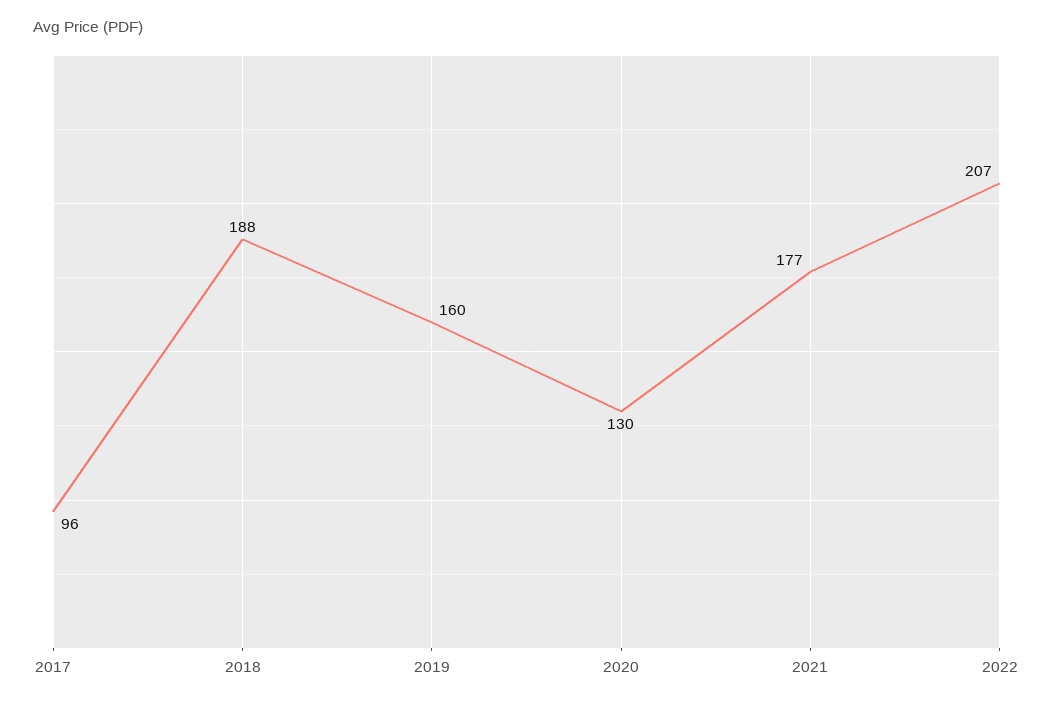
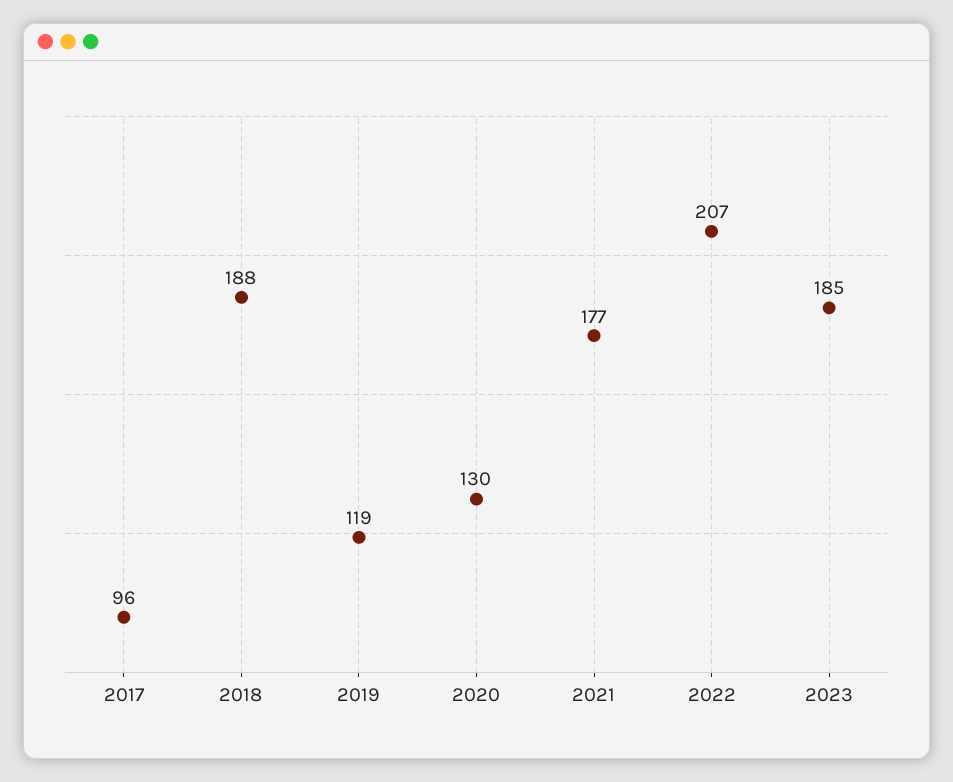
2019: 160 -> 119
2023: none -> 185

